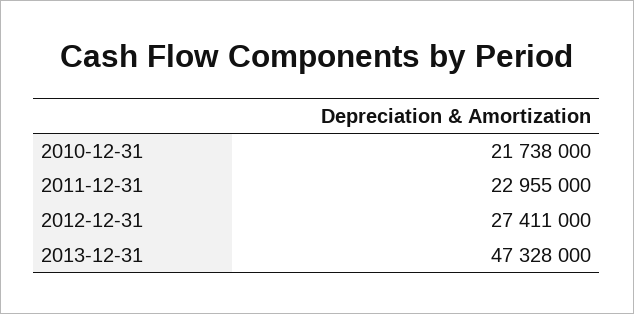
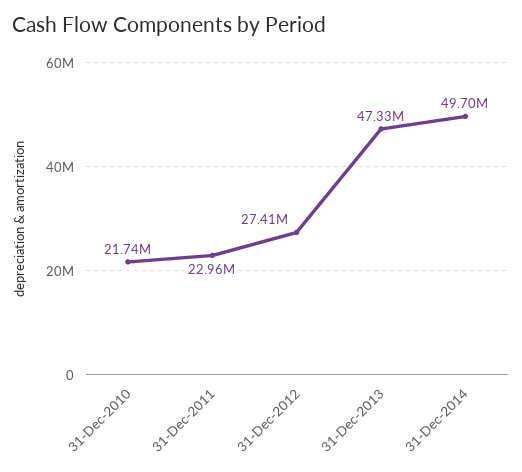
31-Dec-2014: none -> 49700000

